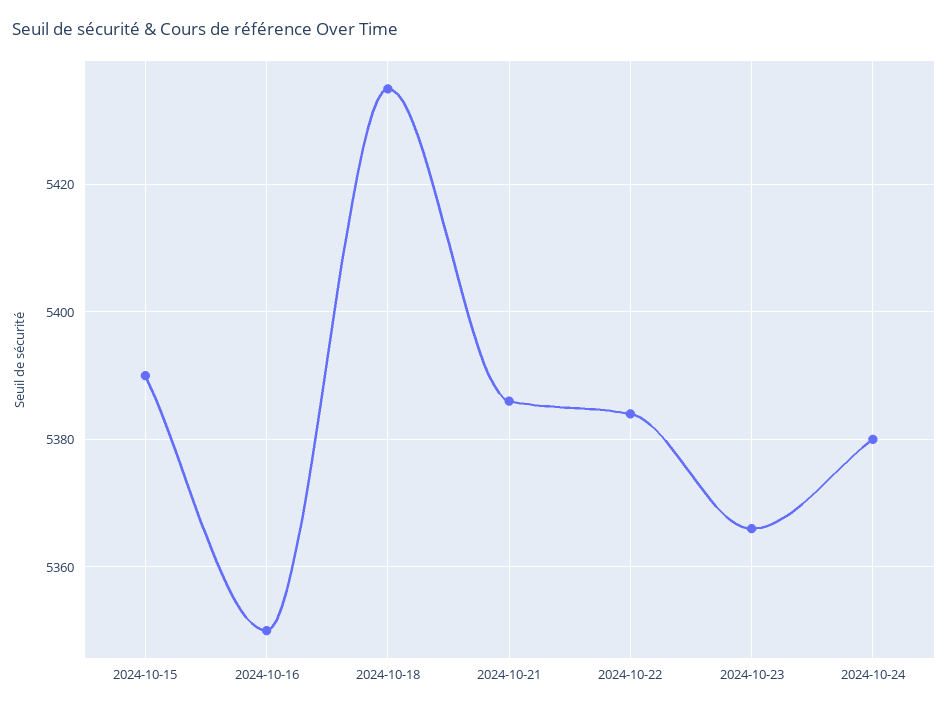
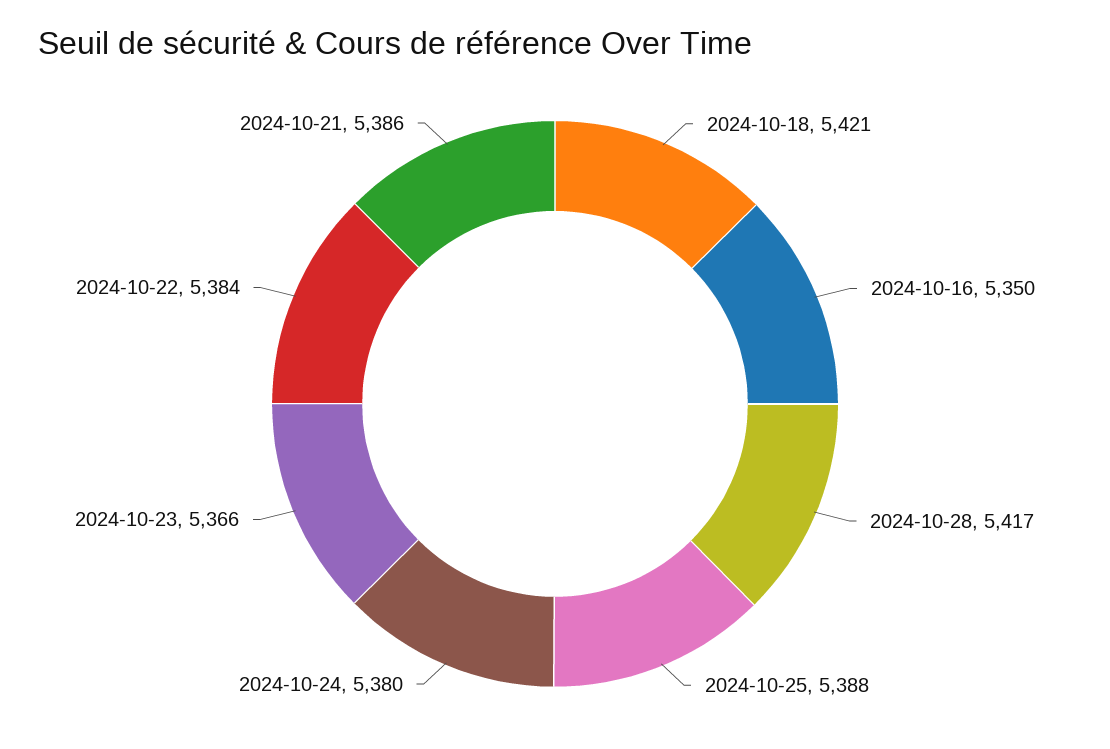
2024-10-15: 5390 -> none
2024-10-18: 5435 -> 5421
2024-10-28: none -> 5417
2024-10-25: none -> 5388

